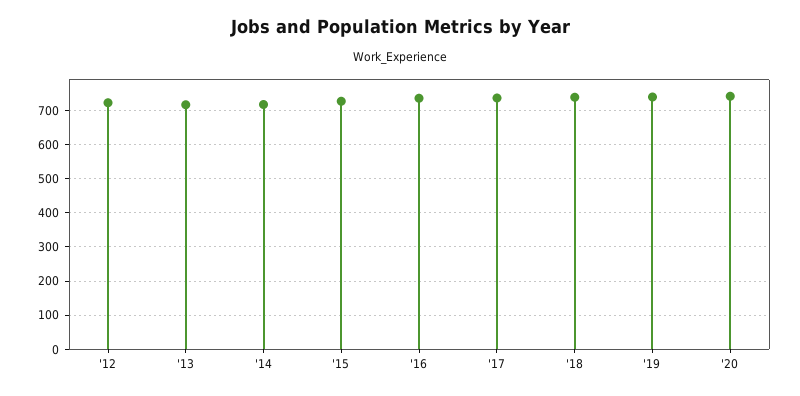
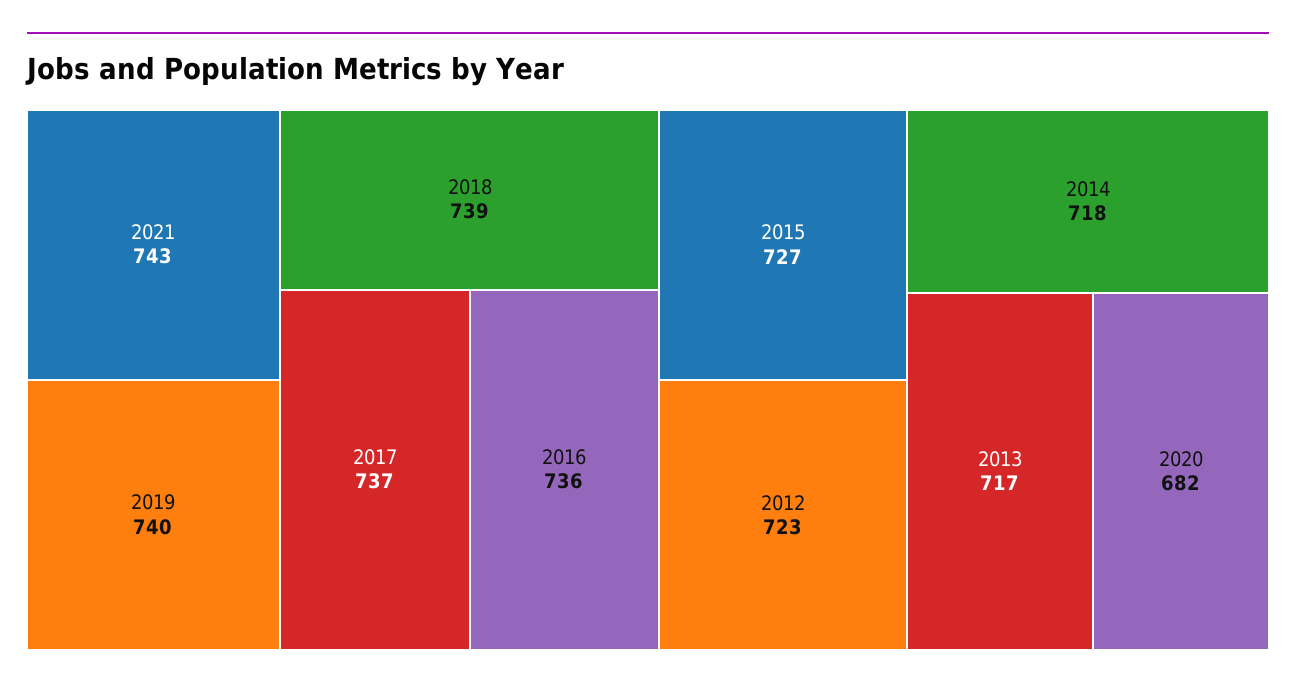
'20: 740 -> 682
2021: none -> 743

